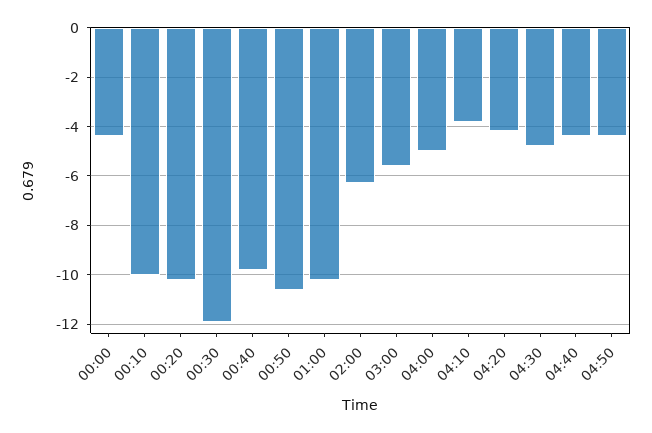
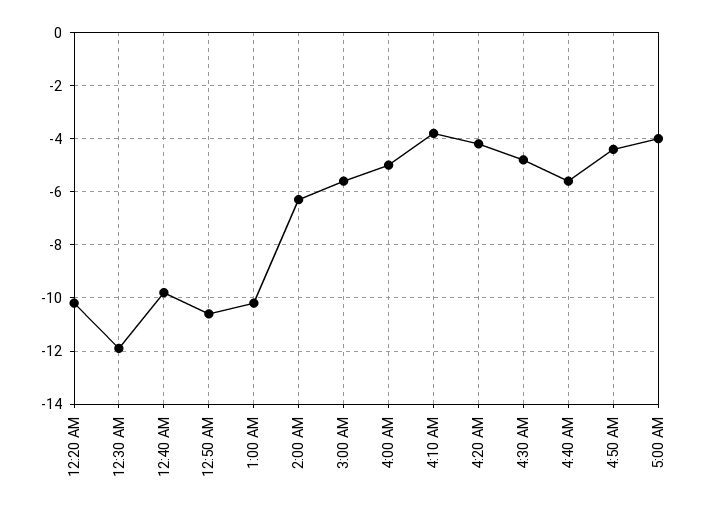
00:00: -4.5 -> none
00:10: -10 -> none
04:40: -4.5 -> -5.5
5:00 AM: none -> -4

